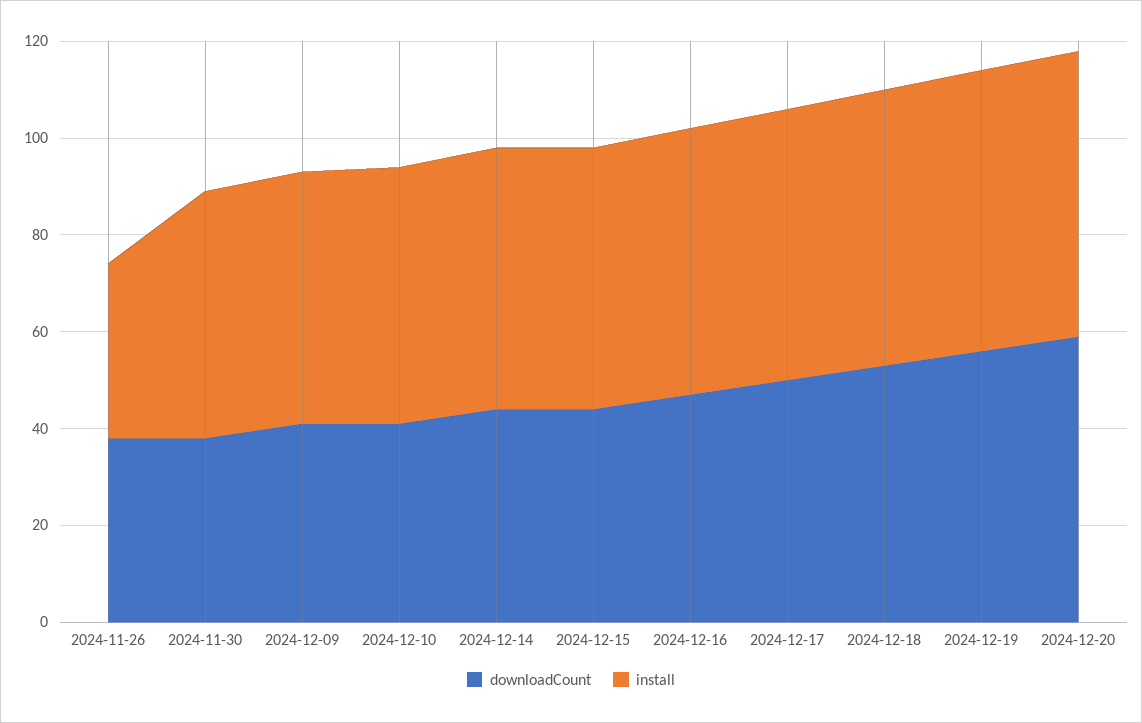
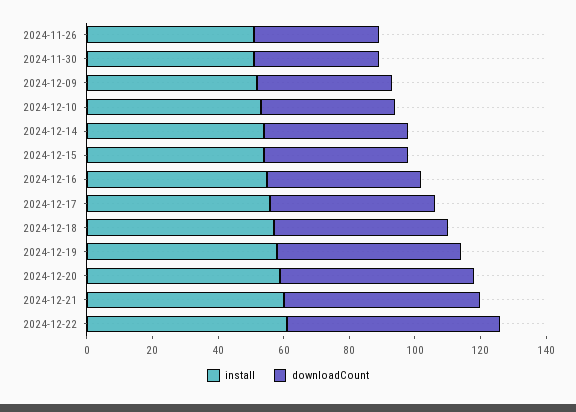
install, 2024-11-26: 35 -> 50
install, 2024-12-21: none -> 60
downloadCount, 2024-12-21: none -> 60
install, 2024-12-22: none -> 60
downloadCount, 2024-12-22: none -> 65

